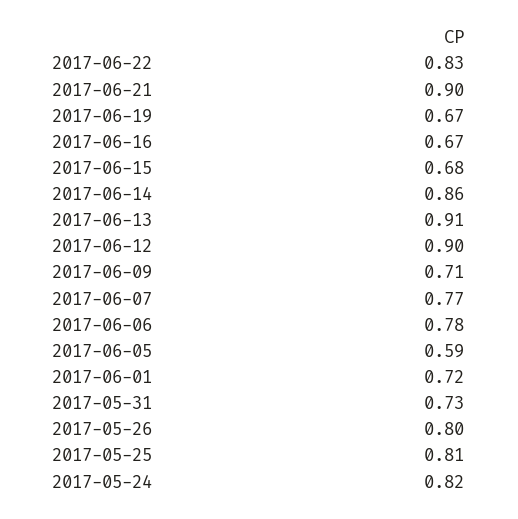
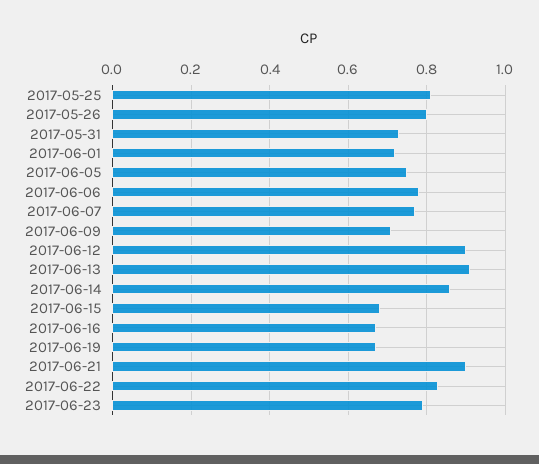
2017-06-05: 0.59 -> 0.75
2017-05-24: 0.82 -> none
2017-06-23: none -> 0.8

